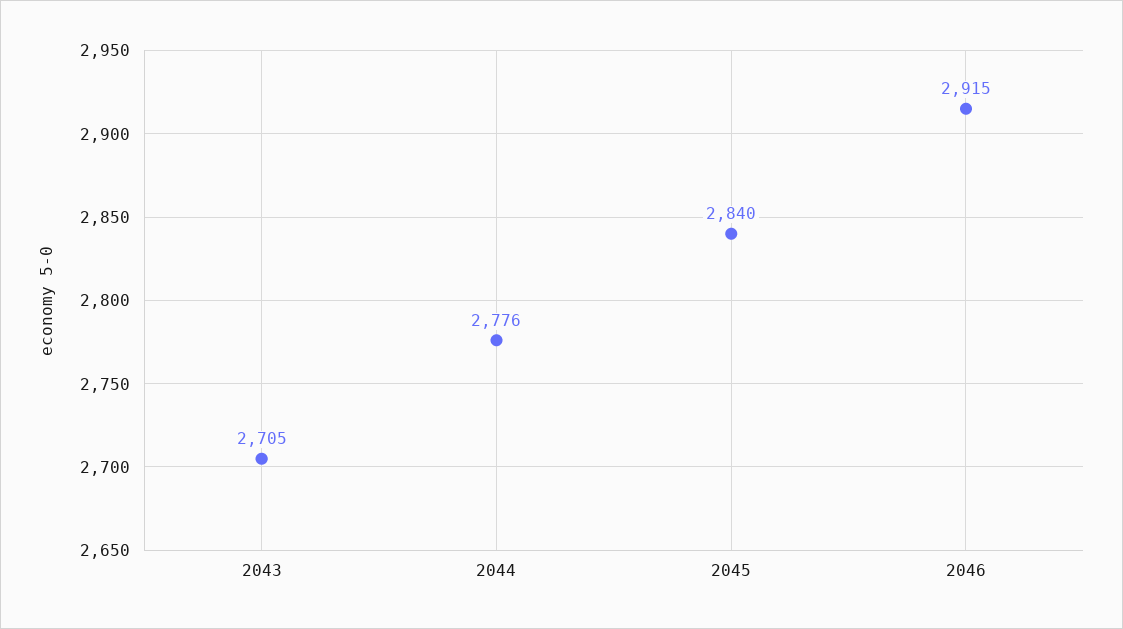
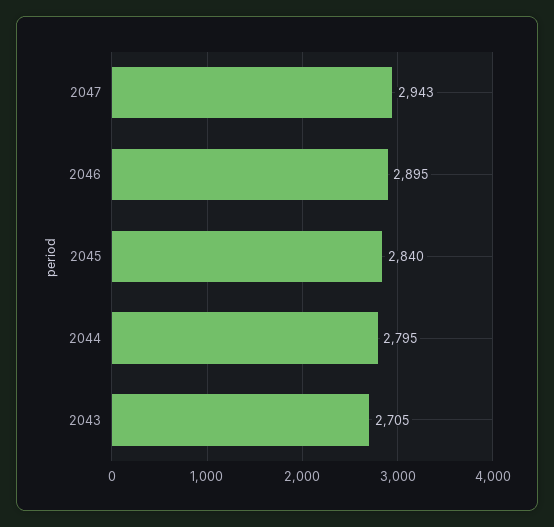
2044: 2776 -> 2795
2046: 2915 -> 2895
2047: none -> 2943

